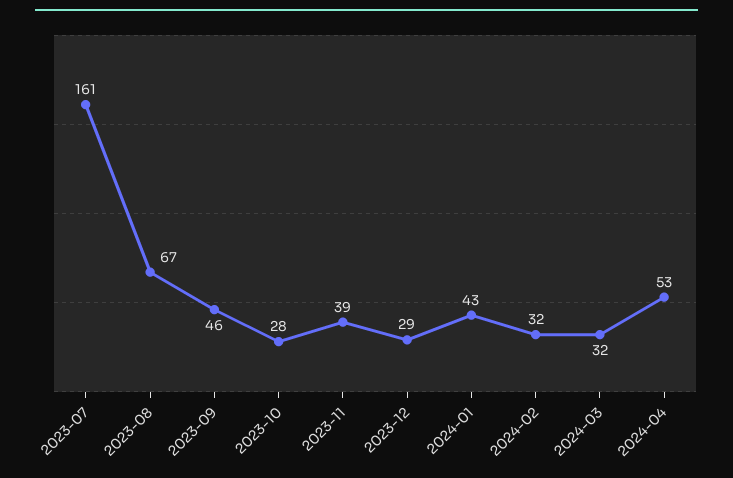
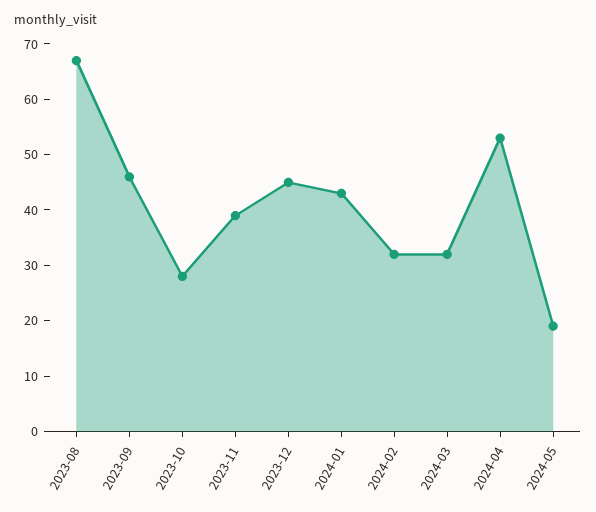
2023-07: 161 -> none
2023-12: 29 -> 45
2024-05: none -> 20

